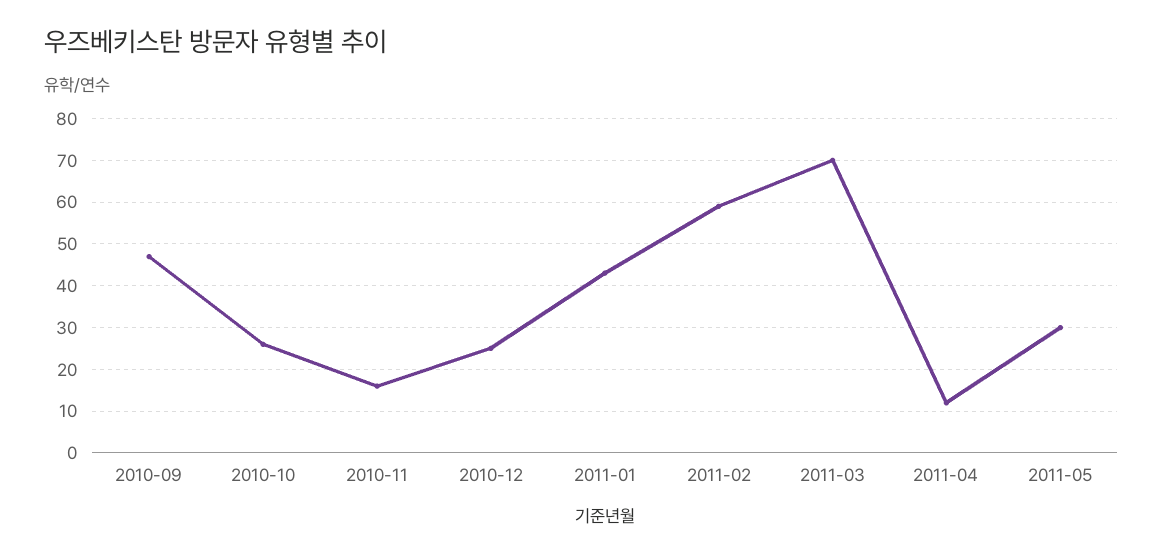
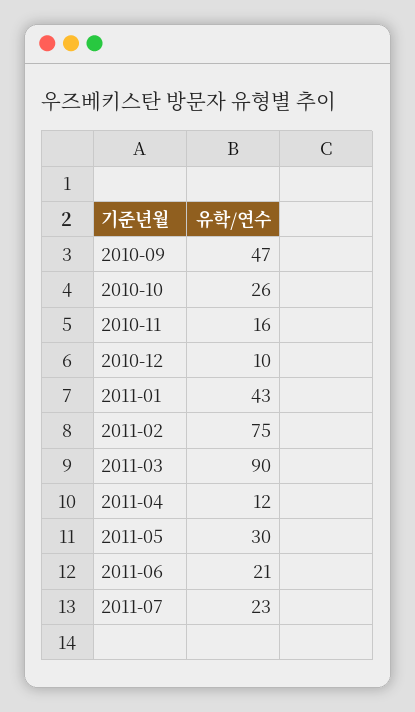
2010-12: 25 -> 10
2011-02: 60 -> 75
2011-03: 70 -> 90
2011-06: none -> 21
2011-07: none -> 23

